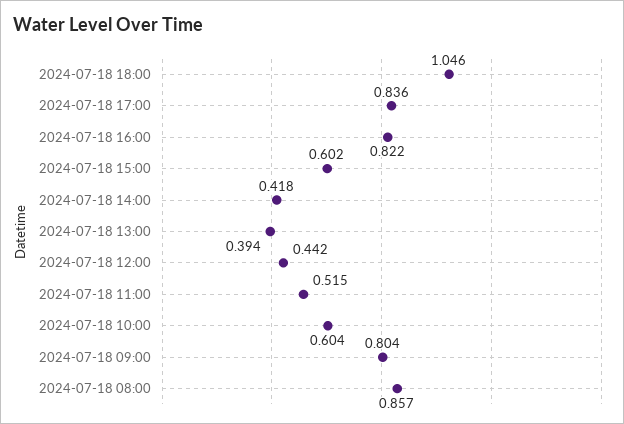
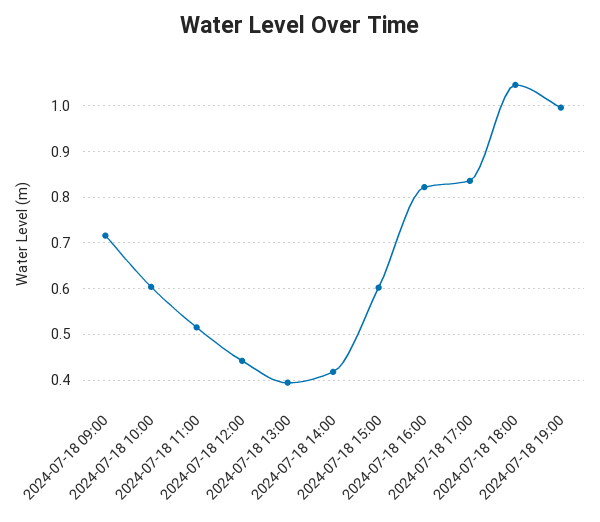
2024-07-18 09:00: 0.804 -> 0.72
2024-07-18 08:00: 0.857 -> none
2024-07-18 19:00: none -> 1

